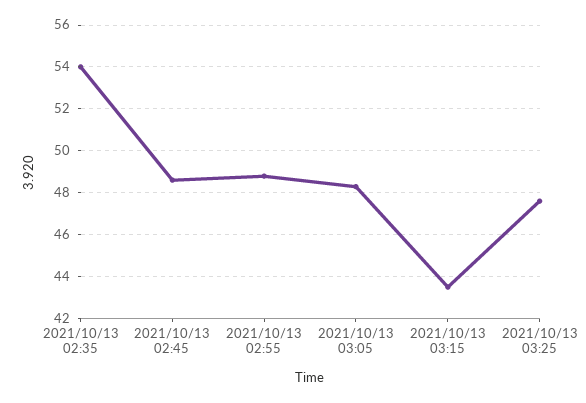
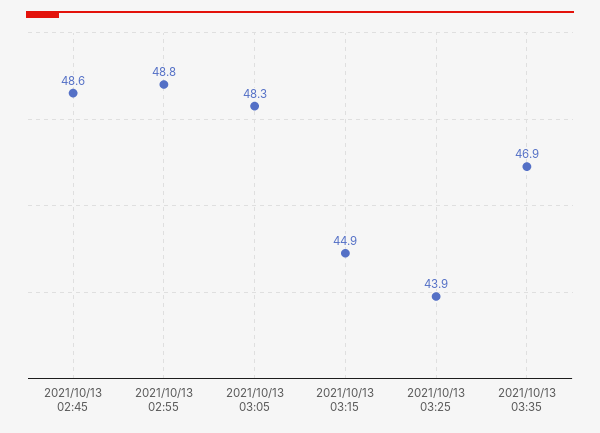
2021/10/13 02:35: 54 -> none
2021/10/13 03:15: 43.5 -> 44.9
2021/10/13 03:25: 47.5 -> 43.9
2021/10/13 03:35: none -> 46.9

